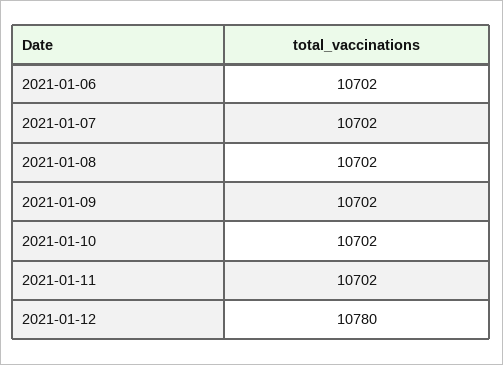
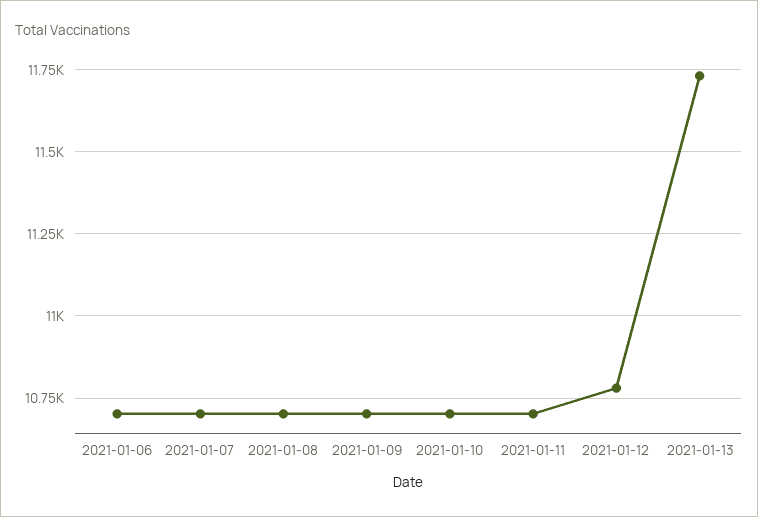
2021-01-13: none -> 11725

